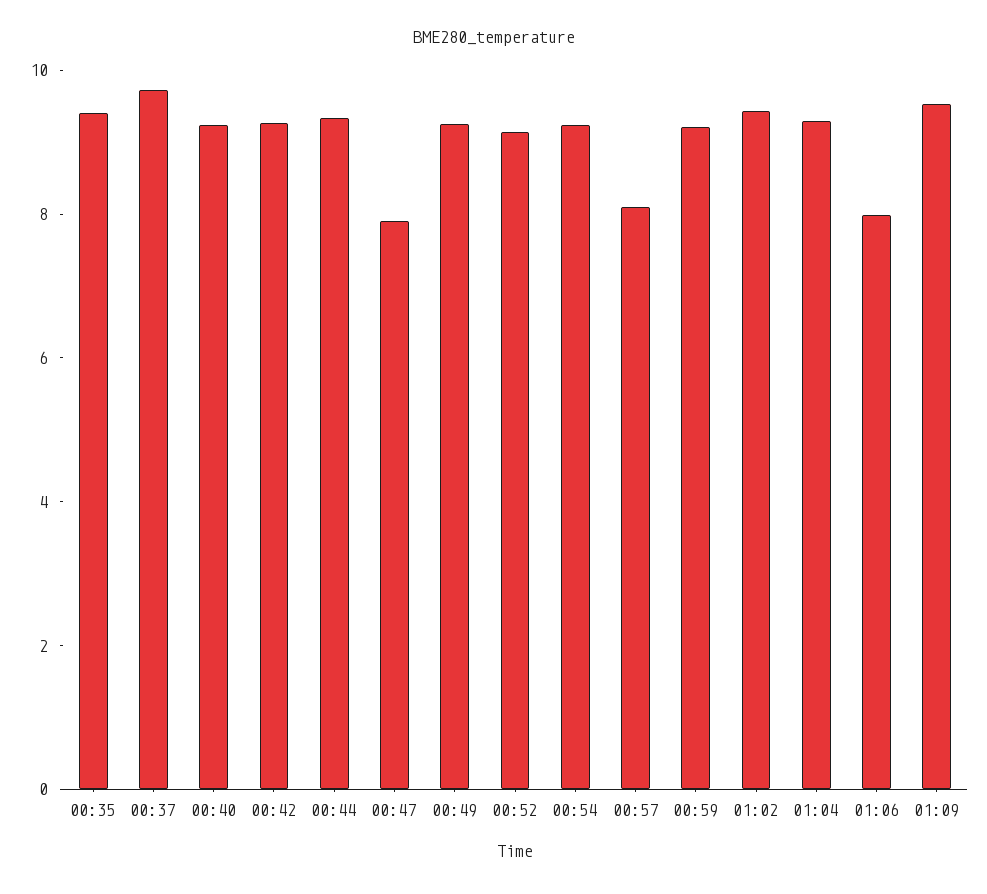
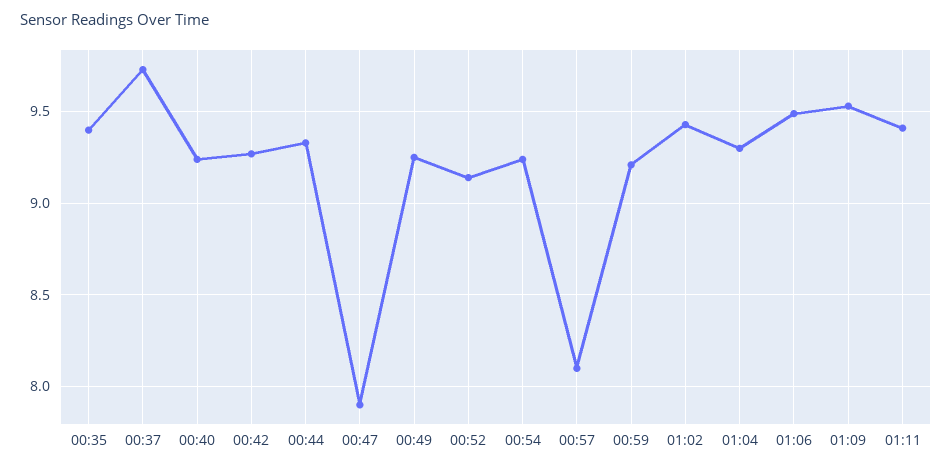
01:06: 8 -> 9.5
01:11: none -> 9.4

